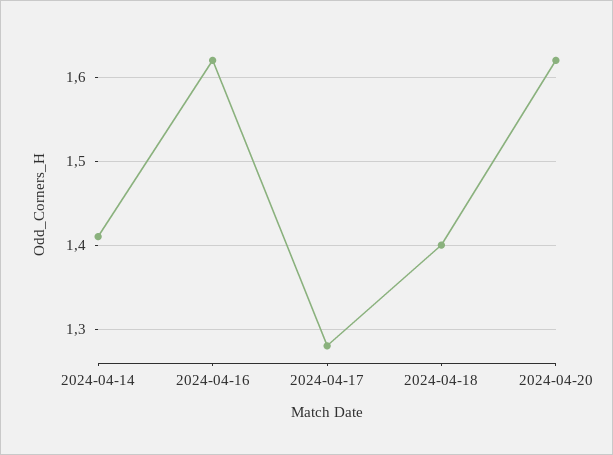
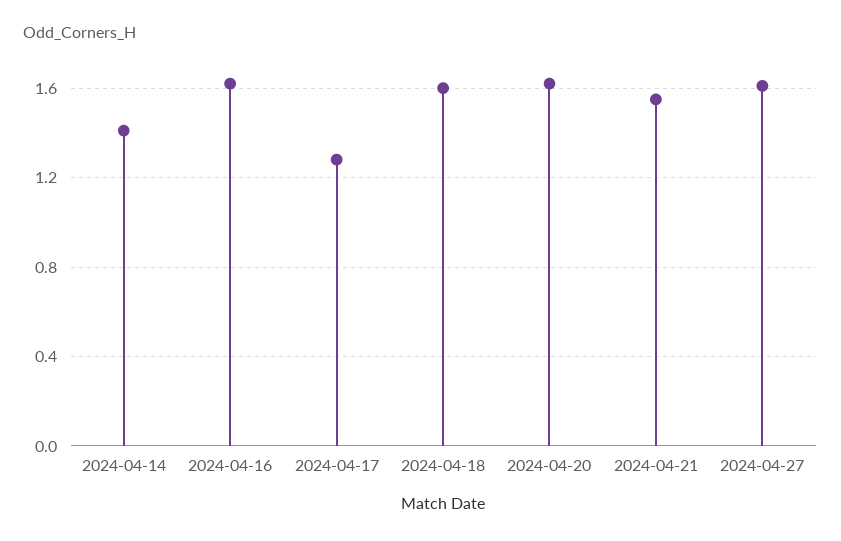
2024-04-18: 1.4 -> 1.6
2024-04-21: none -> 1.55
2024-04-27: none -> 1.6

